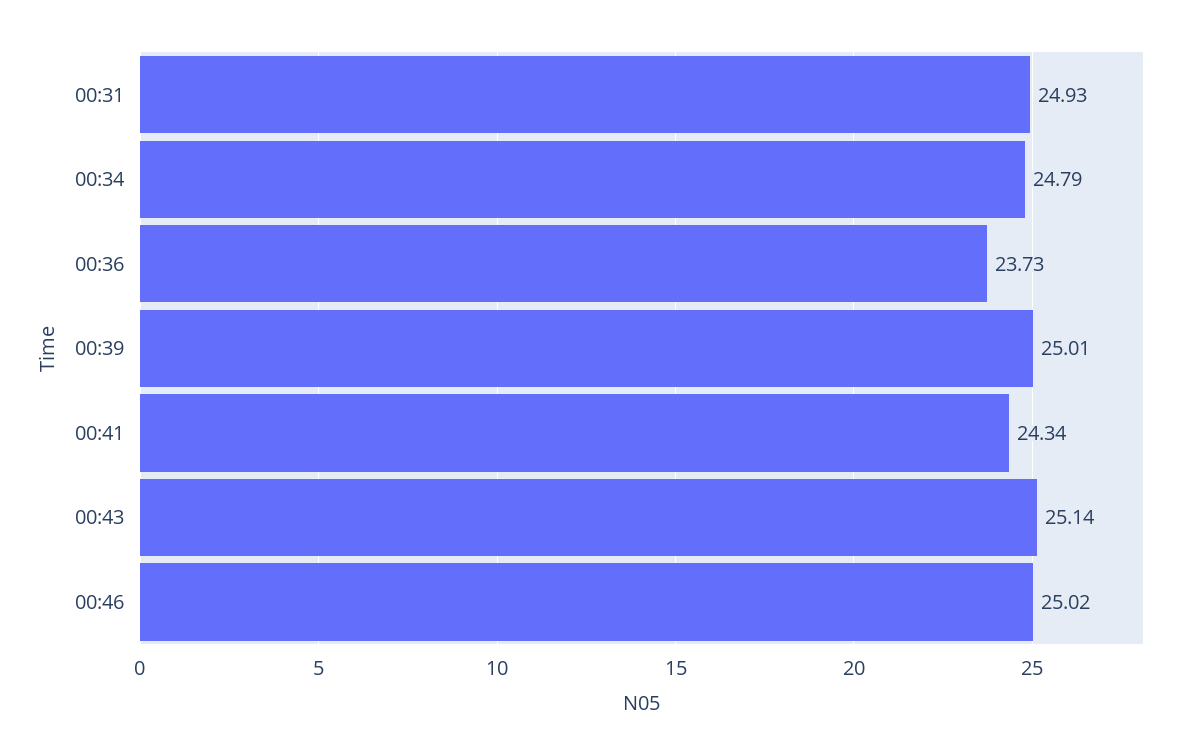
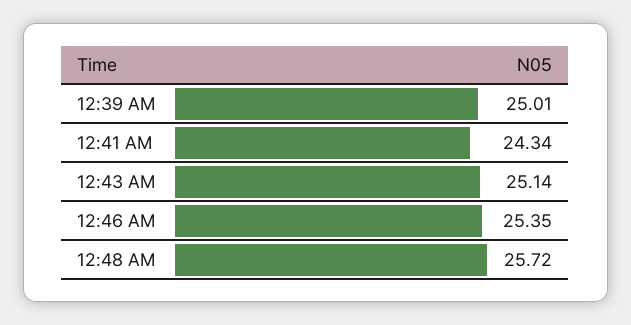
00:31: 24.93 -> none
00:34: 24.79 -> none
00:36: 23.73 -> none
00:46: 25.02 -> 25.35
12:48 AM: none -> 25.72

